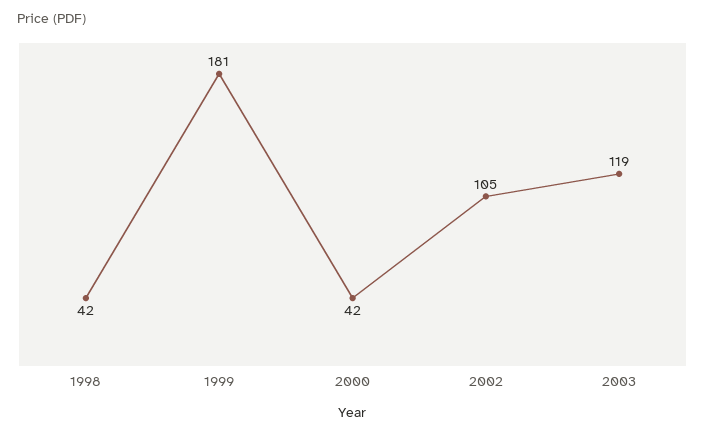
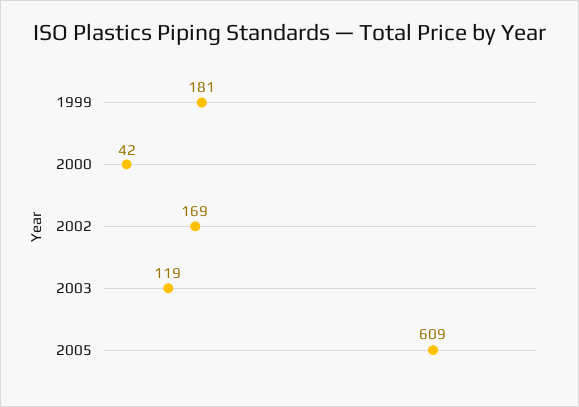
1998: 42 -> none
2002: 105 -> 169
2005: none -> 609

